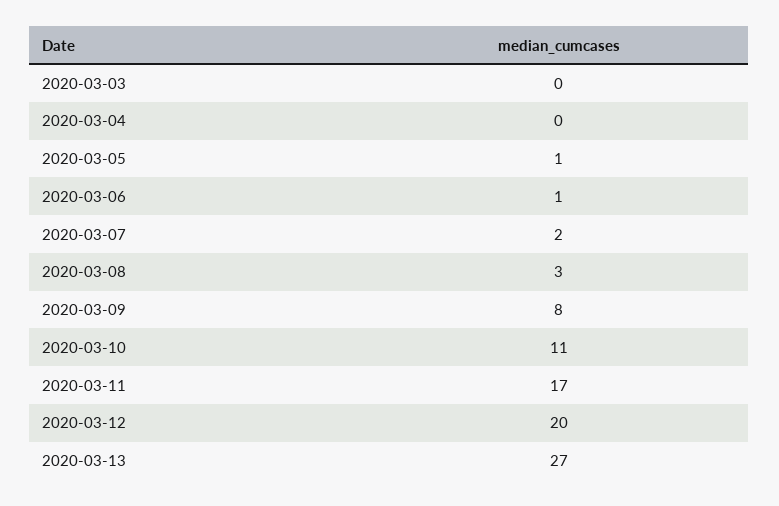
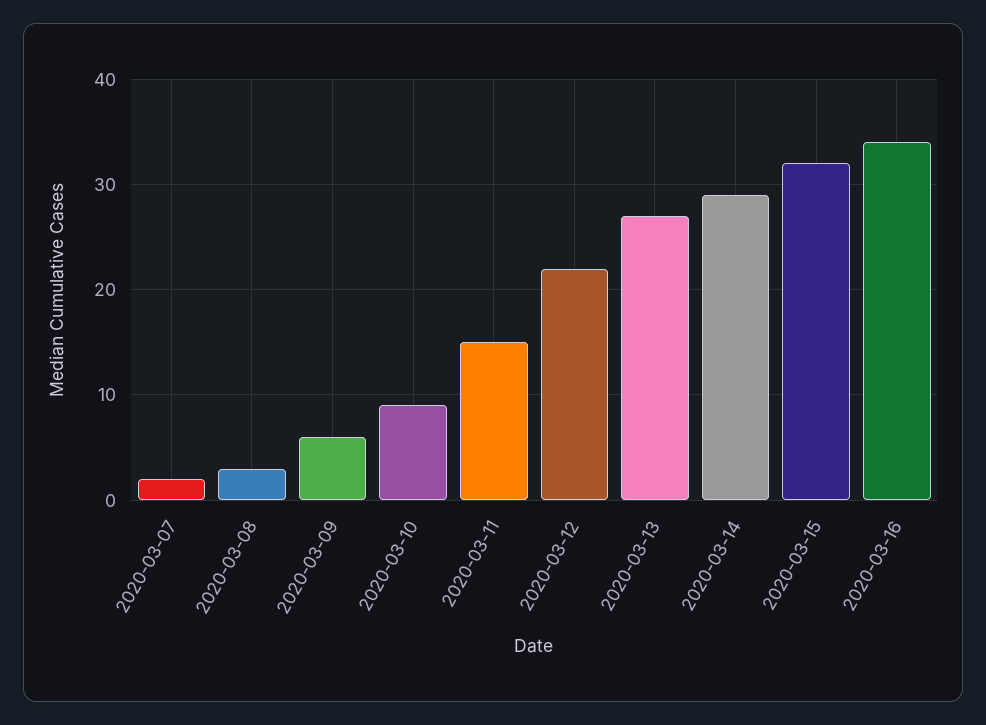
2020-03-03: 0 -> none
2020-03-04: 0 -> none
2020-03-05: 1 -> none
2020-03-06: 1 -> none
2020-03-09: 8 -> 6
2020-03-10: 11 -> 9
2020-03-11: 17 -> 15
2020-03-12: 20 -> 22
2020-03-14: none -> 29
2020-03-15: none -> 32
2020-03-16: none -> 34

